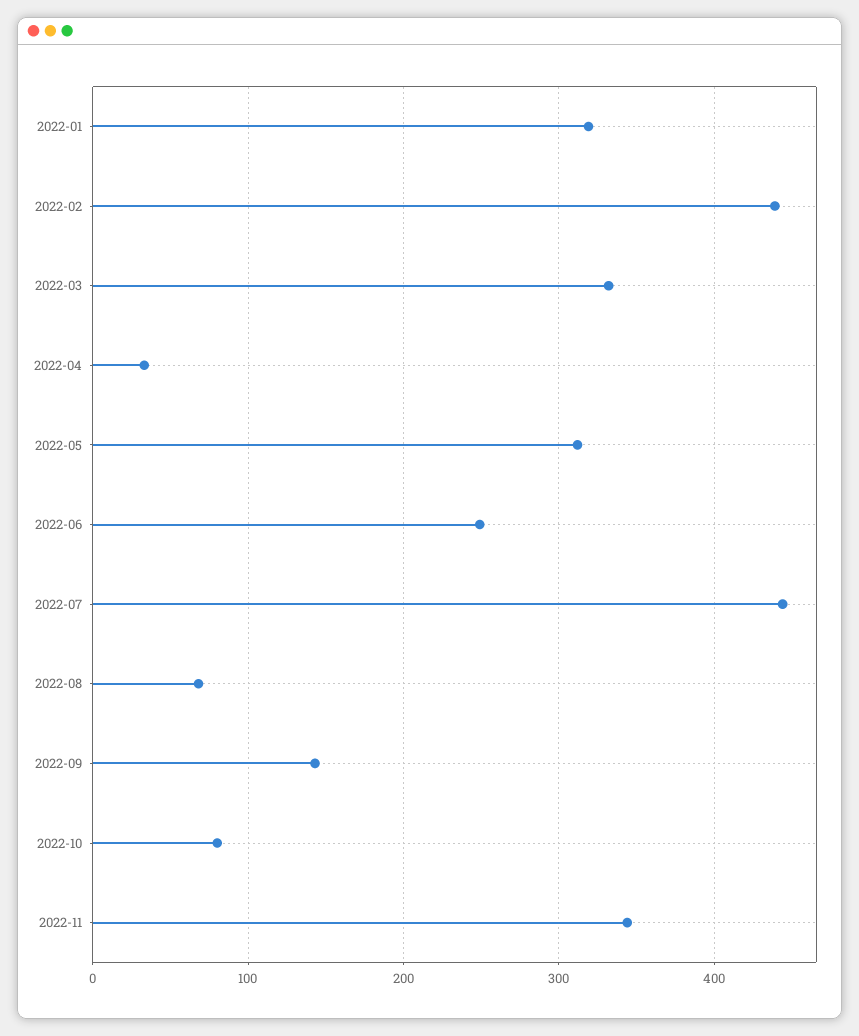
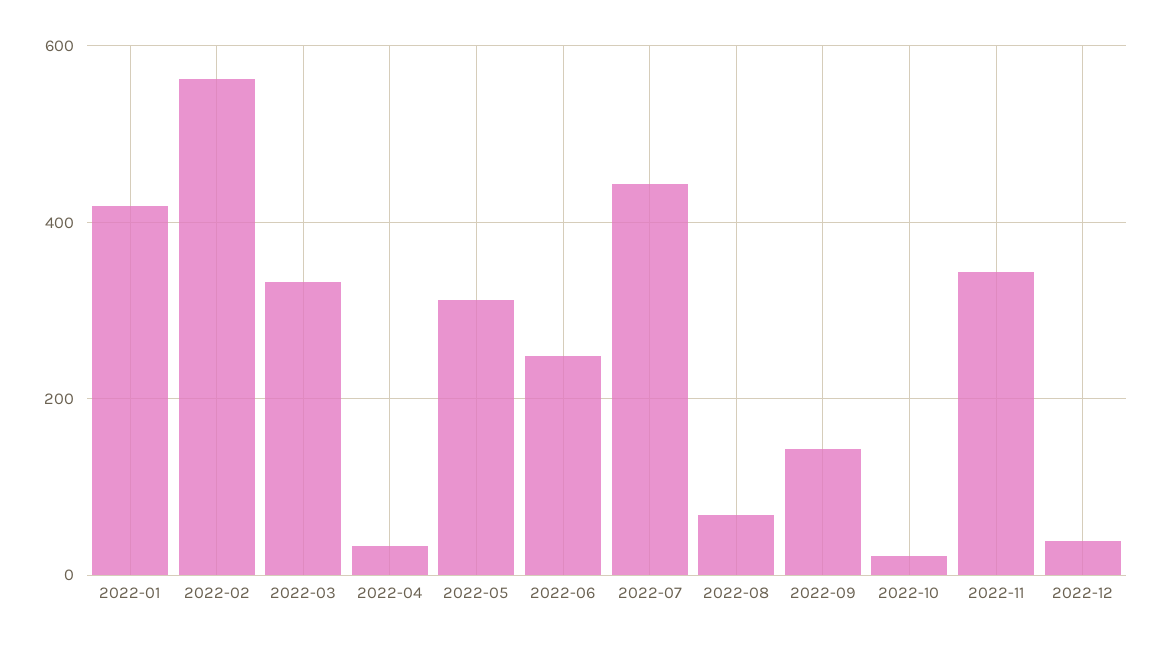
2022-01: 320 -> 420
2022-02: 440 -> 560
2022-10: 80 -> 20
2022-12: none -> 40

